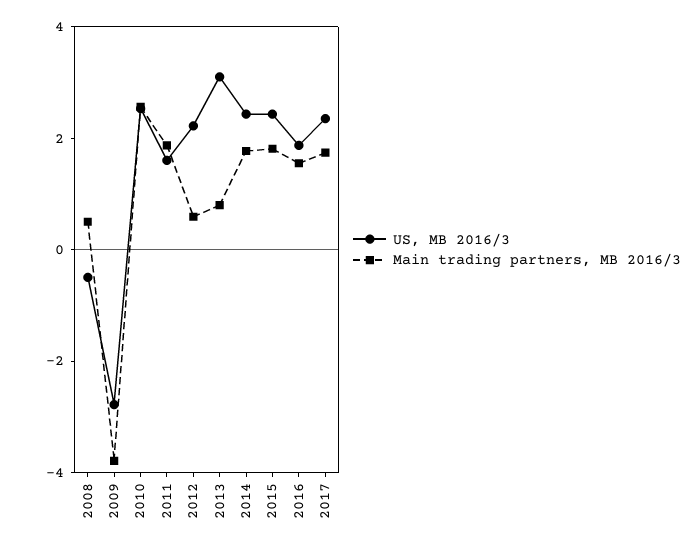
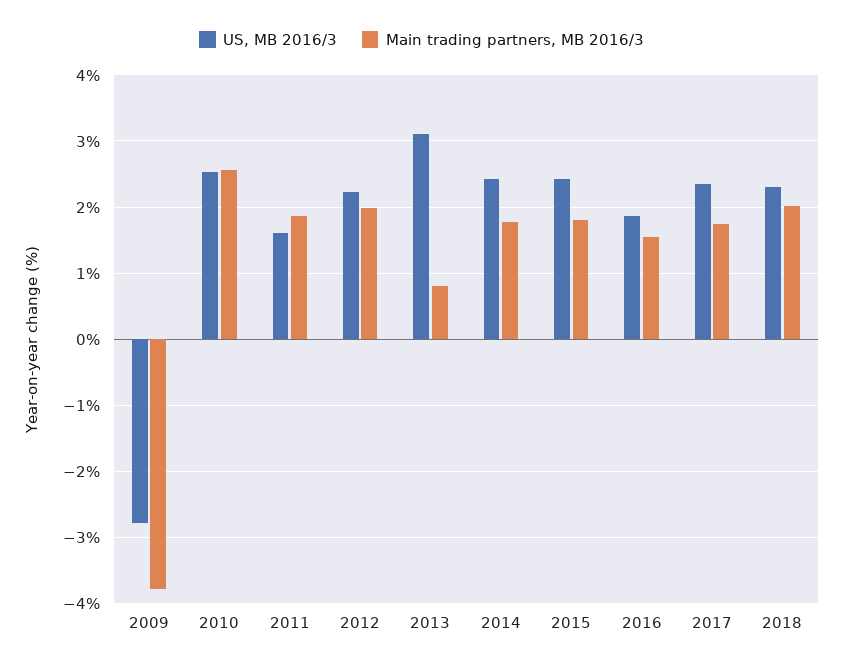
US, MB 2016/3, 2008: -0.5 -> none
Main trading partners, MB 2016/3, 2008: 0.5 -> none
Main trading partners, MB 2016/3, 2012: 0.5 -> 2
US, MB 2016/3, 2018: none -> 2.3
Main trading partners, MB 2016/3, 2018: none -> 2

